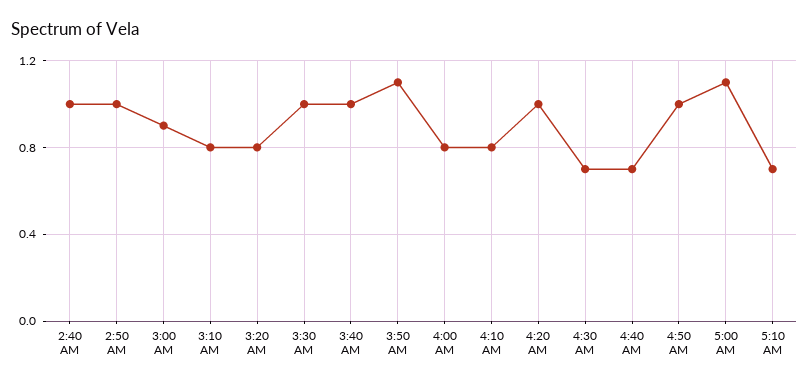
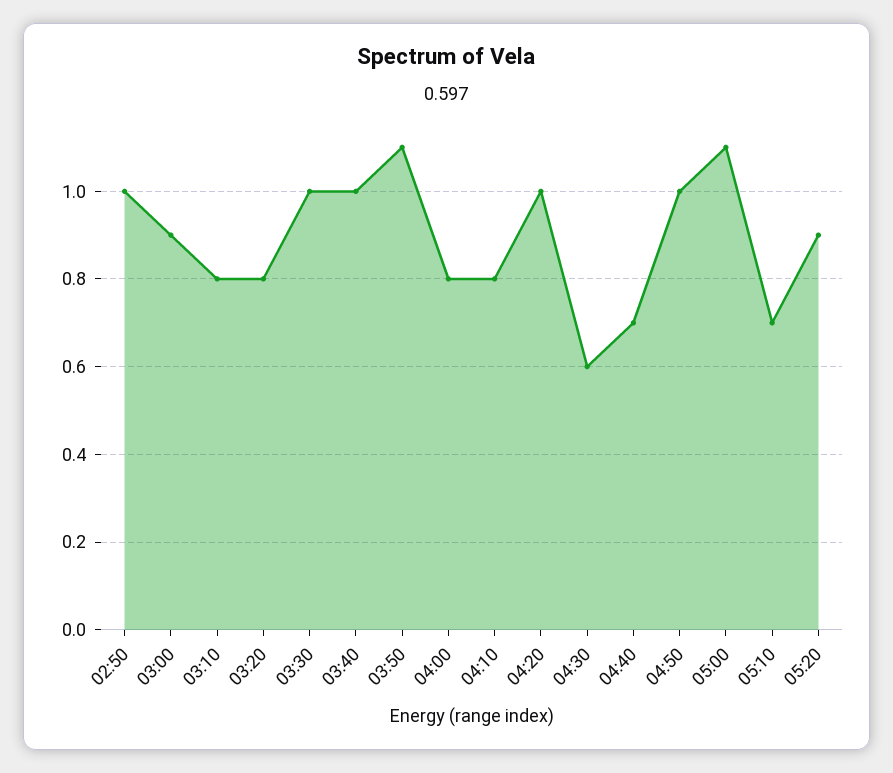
2:40 AM: 1 -> none
4:30 AM: 0.7 -> 0.6
05:20: none -> 0.9

